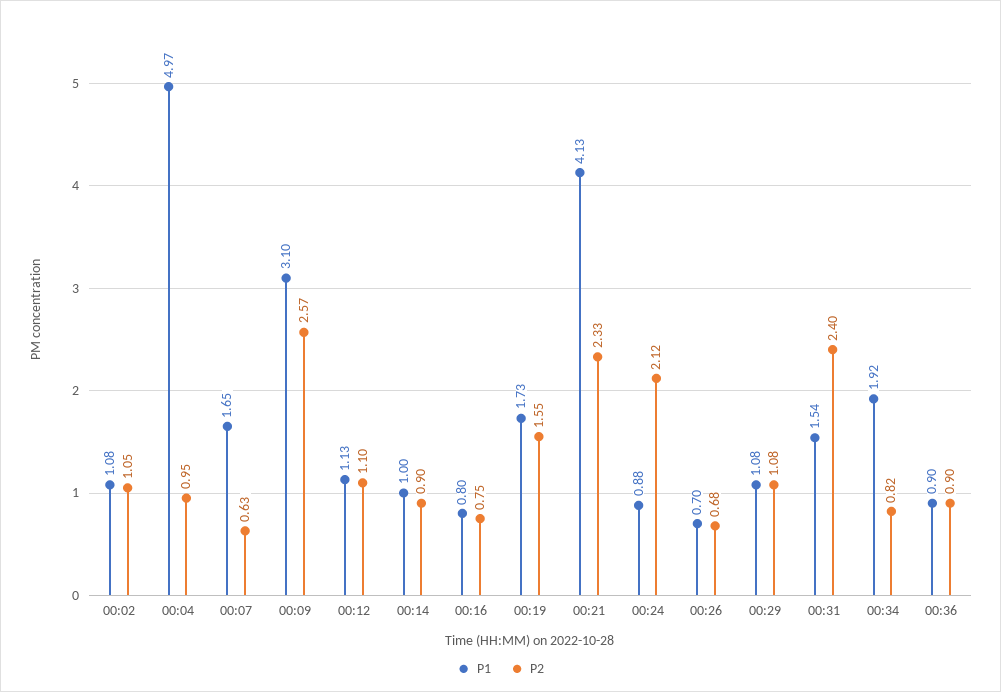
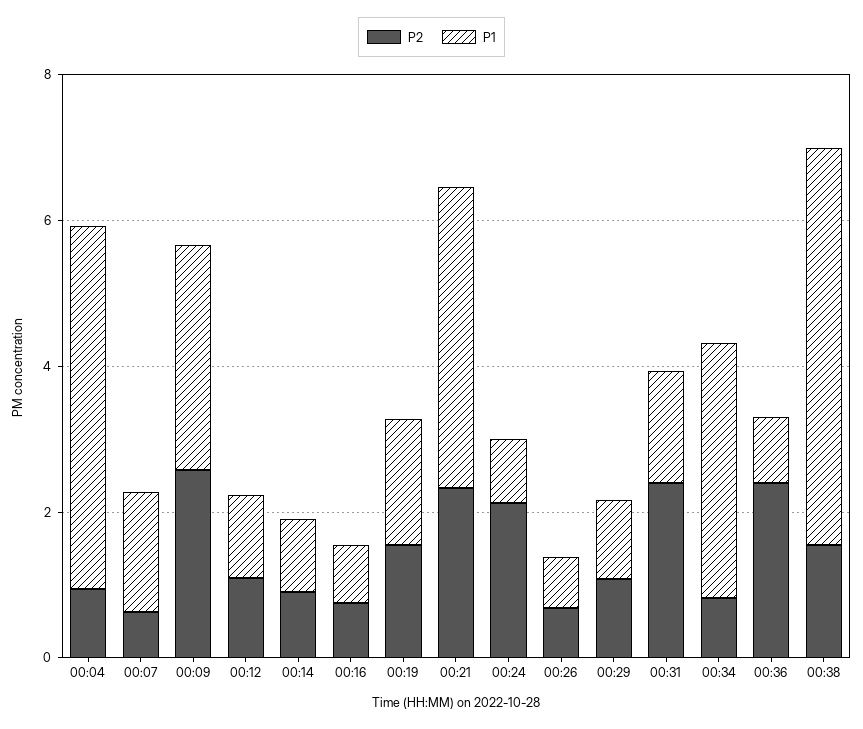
P1, 00:02: 1.08 -> none
P2, 00:02: 1.05 -> none
P1, 00:34: 1.92 -> 3.5
P2, 00:36: 0.9 -> 2.5
P2, 00:38: none -> 1.5
P1, 00:38: none -> 5.5

